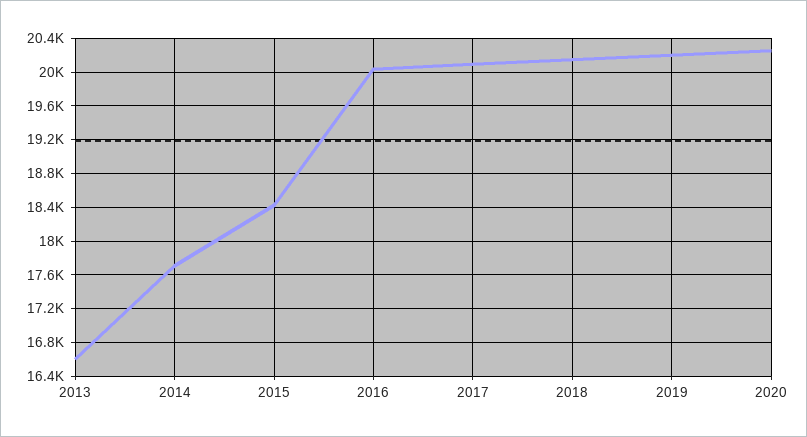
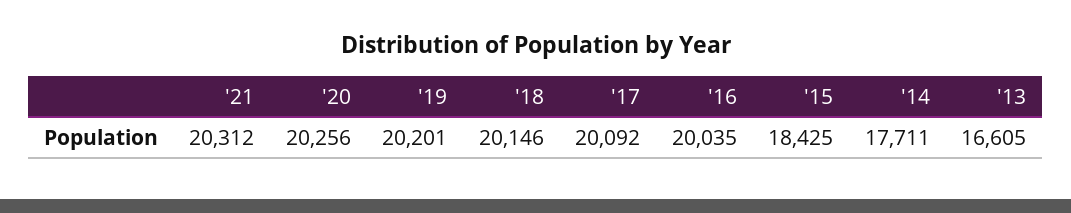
'21: none -> 20312

